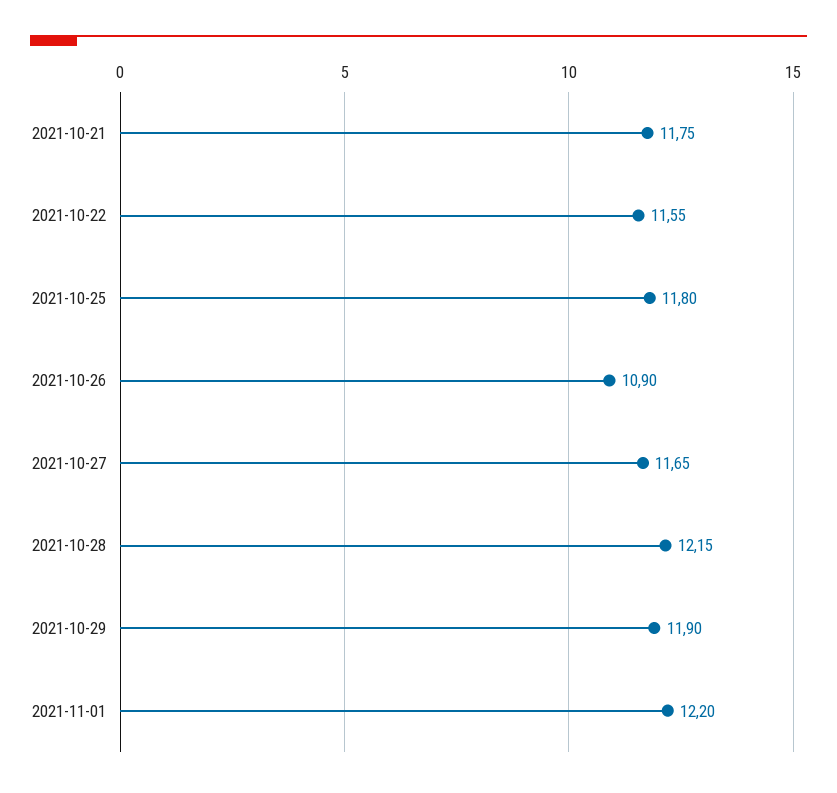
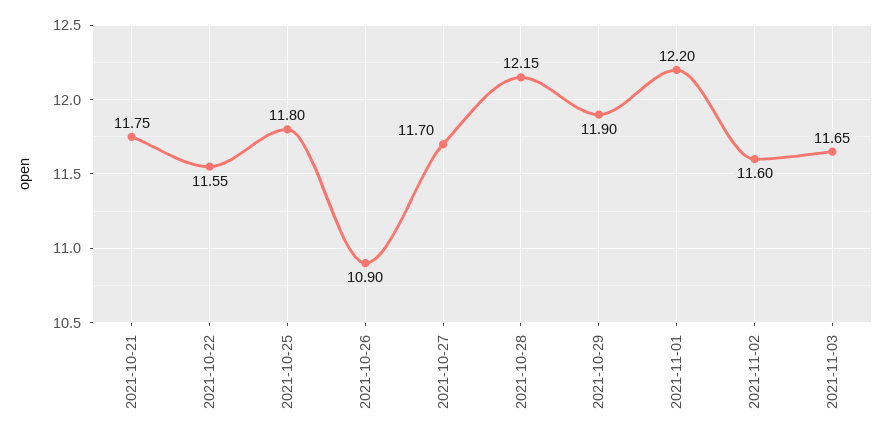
2021-10-27: 11.65 -> 11.7
2021-11-02: none -> 11.6
2021-11-03: none -> 11.65

